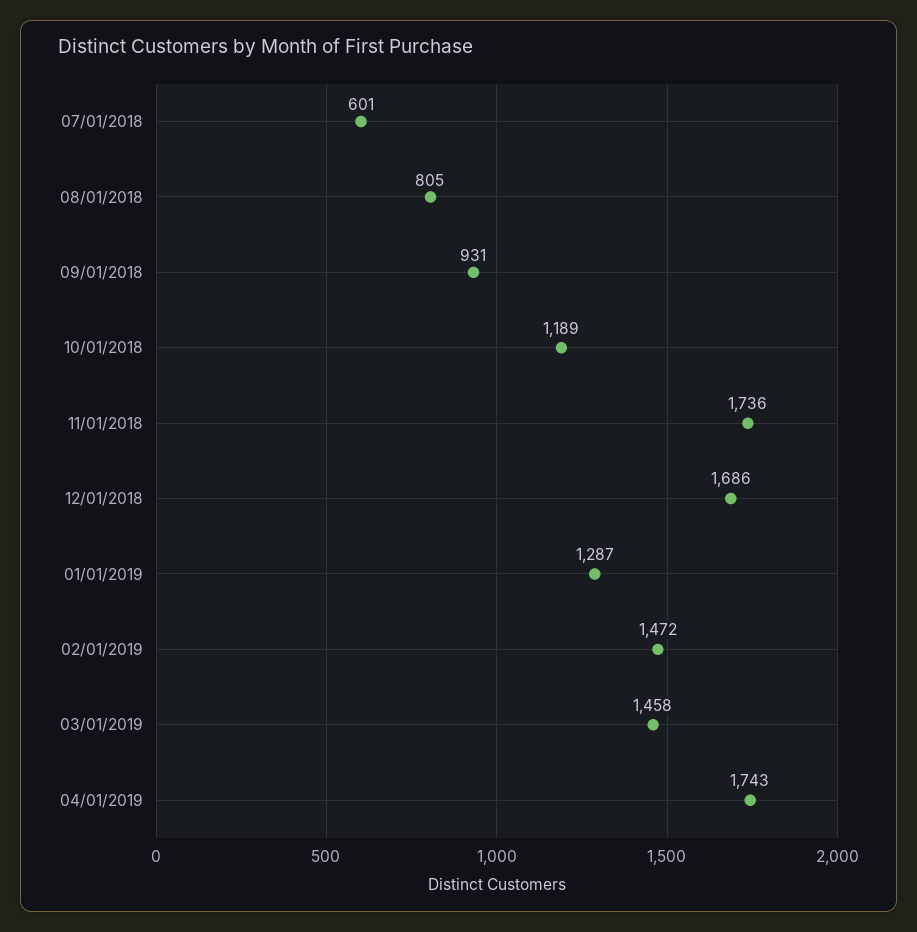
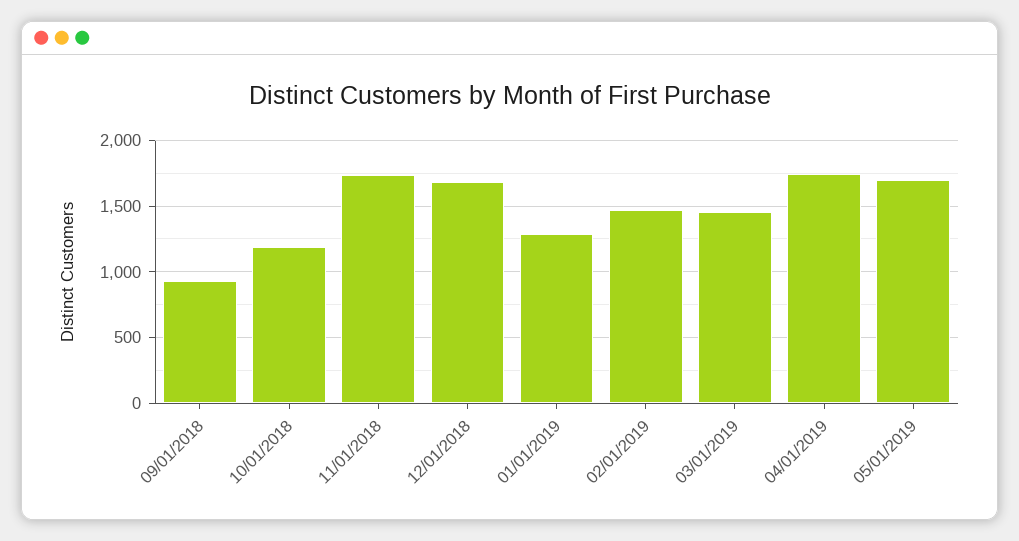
07/01/2018: 601 -> none
08/01/2018: 805 -> none
05/01/2019: none -> 1700

